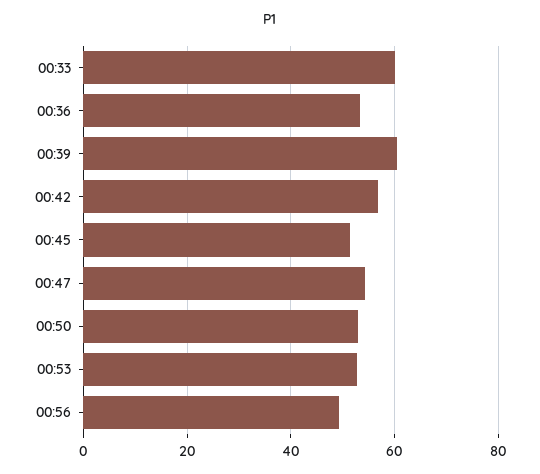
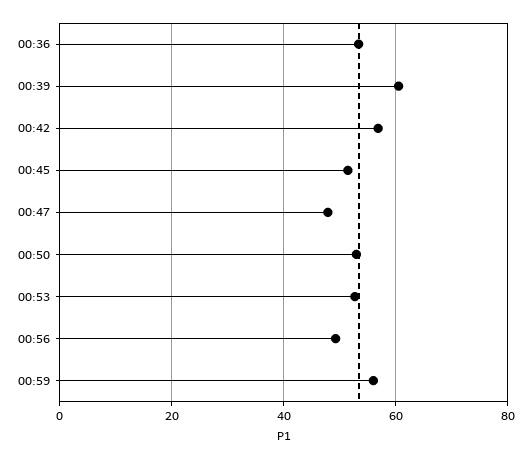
00:33: 60 -> none
00:47: 54 -> 48
00:59: none -> 56

